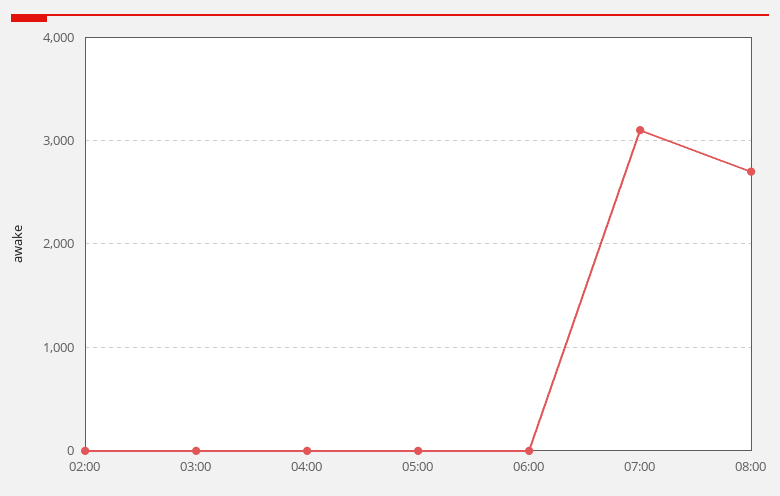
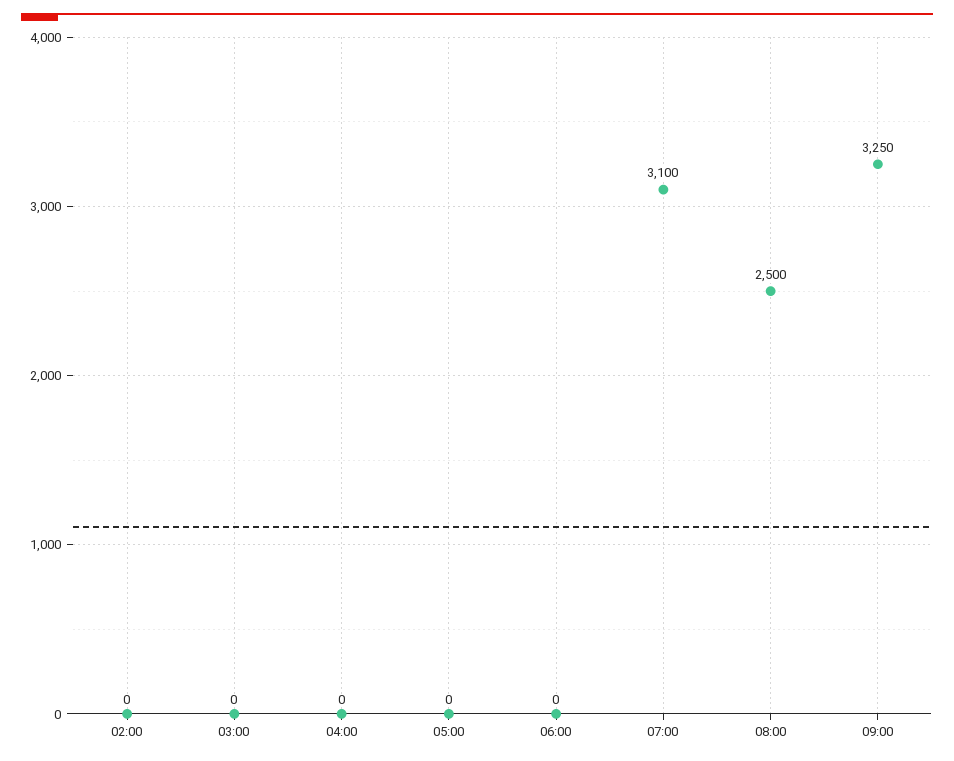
08:00: 2700 -> 2500
09:00: none -> 3250

